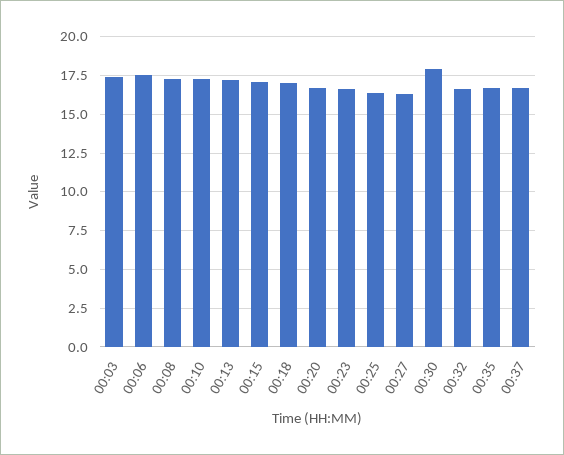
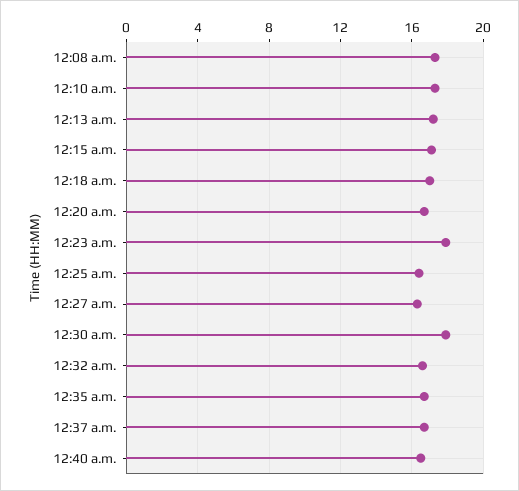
00:03: 17.5 -> none
00:06: 17.5 -> none
00:23: 16.5 -> 18
12:40 a.m.: none -> 16.5

